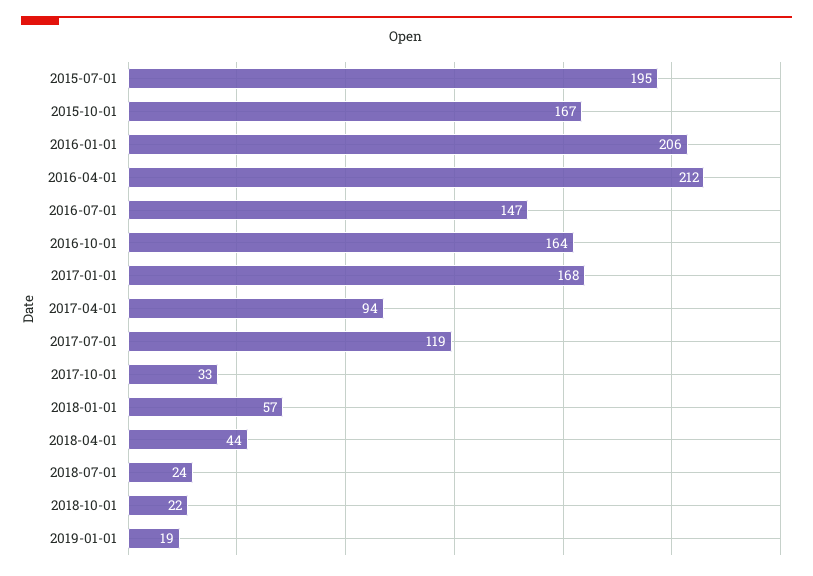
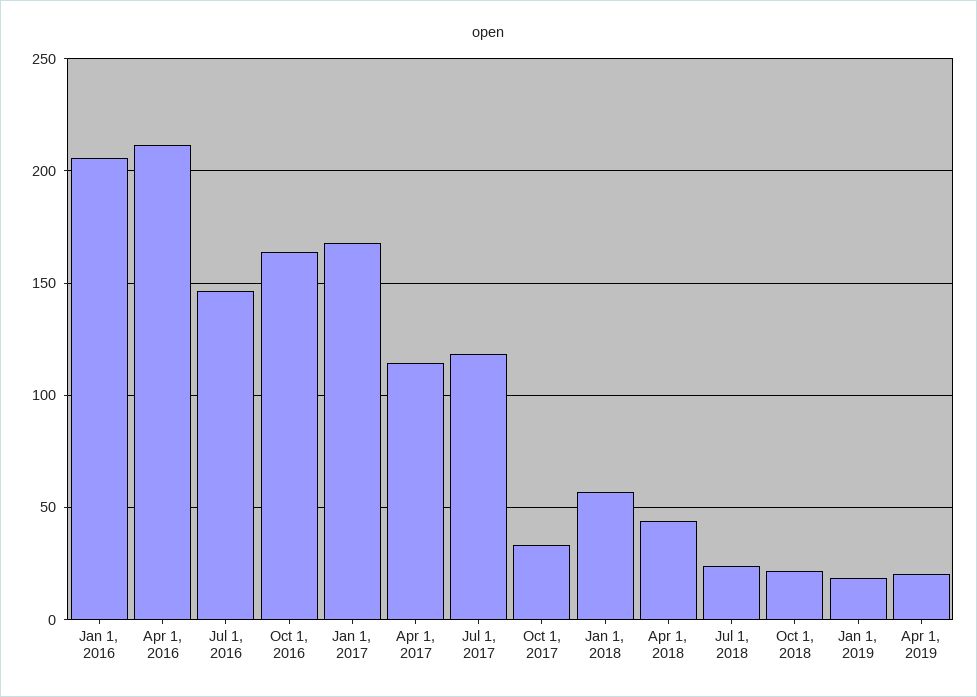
2015-07-01: 195 -> none
2015-10-01: 167 -> none
2017-04-01: 94 -> 115
Apr 1, 2019: none -> 20

